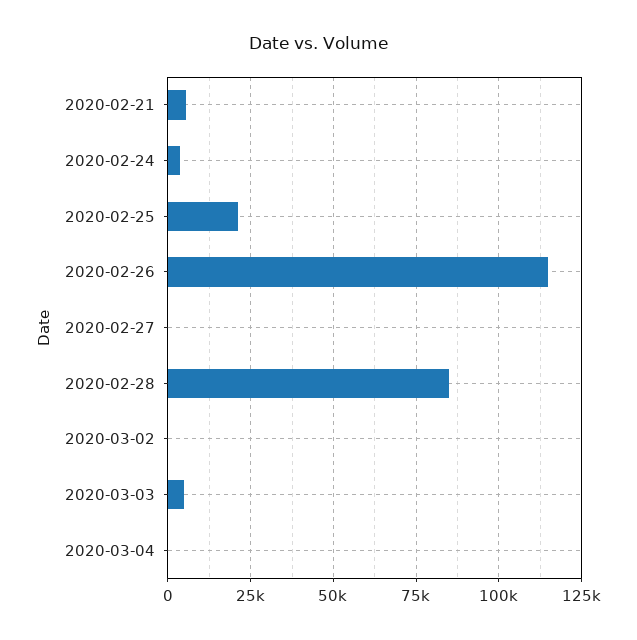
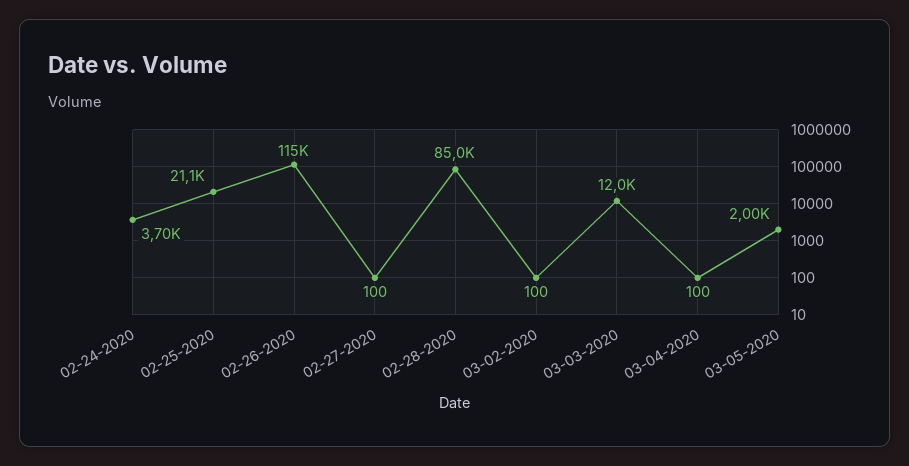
2020-02-21: 5000 -> none
2020-03-03: 5000 -> 12000
03-05-2020: none -> 2000

